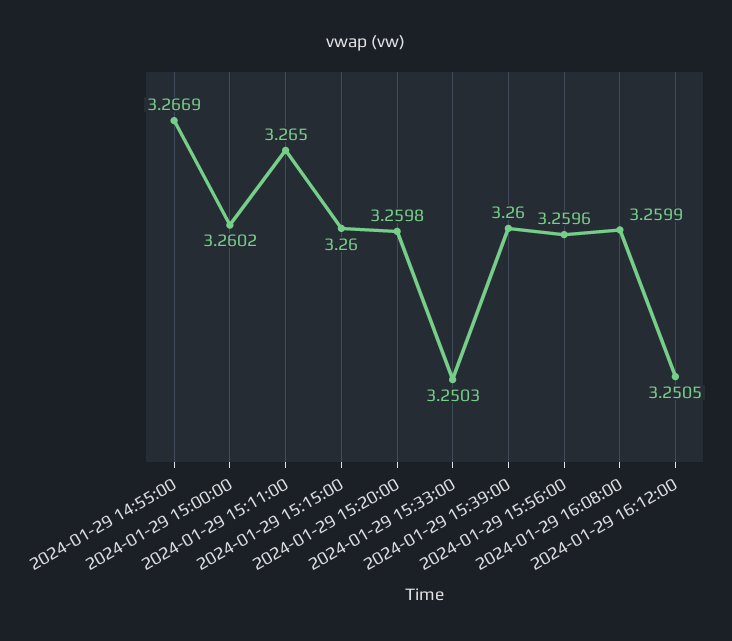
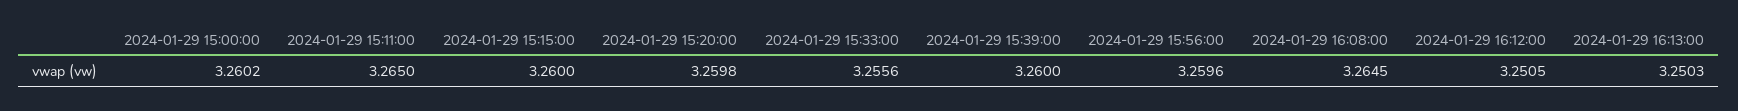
2024-01-29 14:55:00: 3.2669 -> none
2024-01-29 15:33:00: 3.2503 -> 3.2556
2024-01-29 16:08:00: 3.2599 -> 3.2645
2024-01-29 16:13:00: none -> 3.2503

